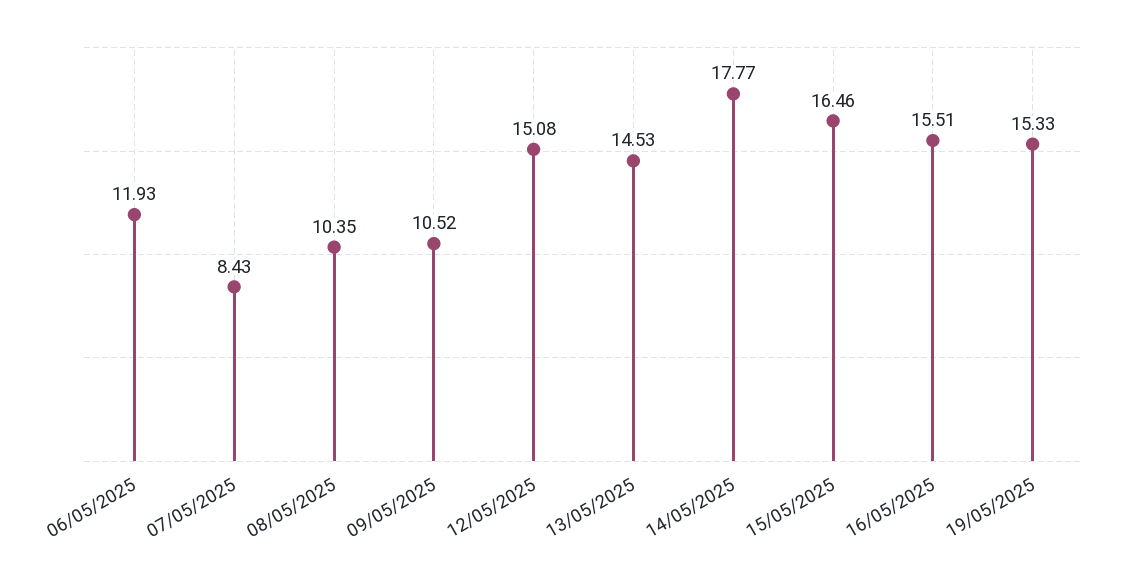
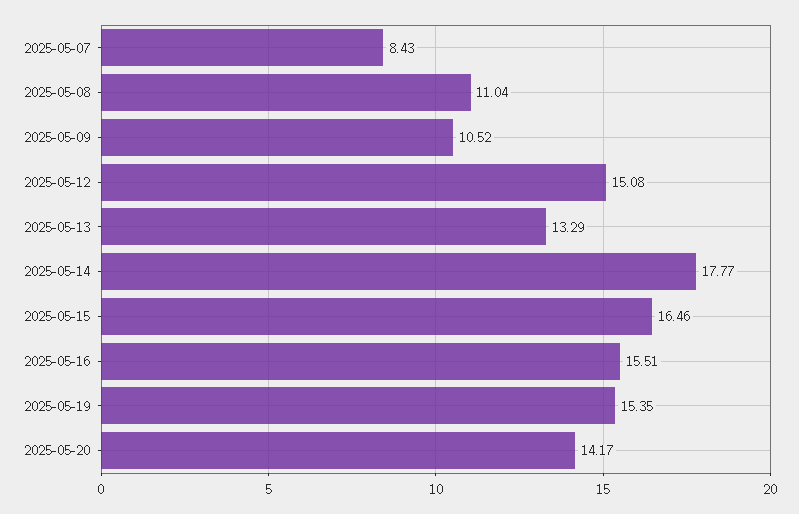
06/05/2025: 11.93 -> none
08/05/2025: 10.35 -> 11.04
13/05/2025: 14.53 -> 13.29
19/05/2025: 15.33 -> 15.35
2025-05-20: none -> 14.17

